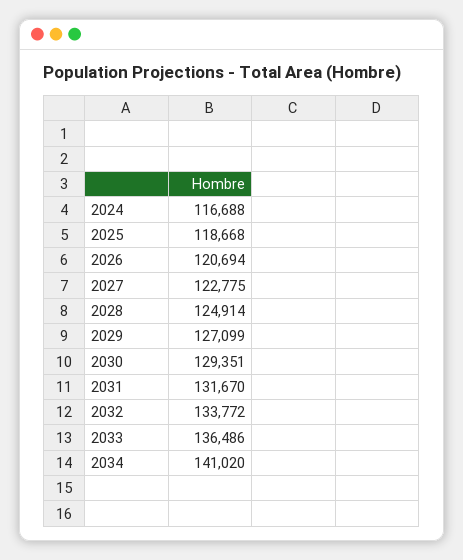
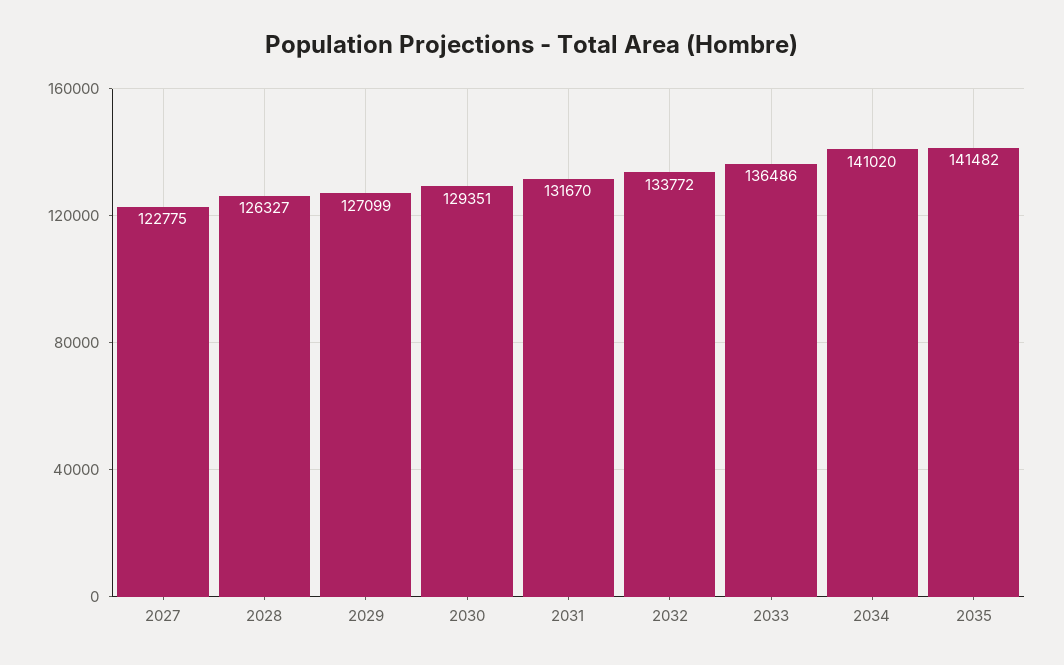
2024: 116688 -> none
2025: 118668 -> none
2026: 120694 -> none
2028: 124914 -> 126327
2035: none -> 141482

